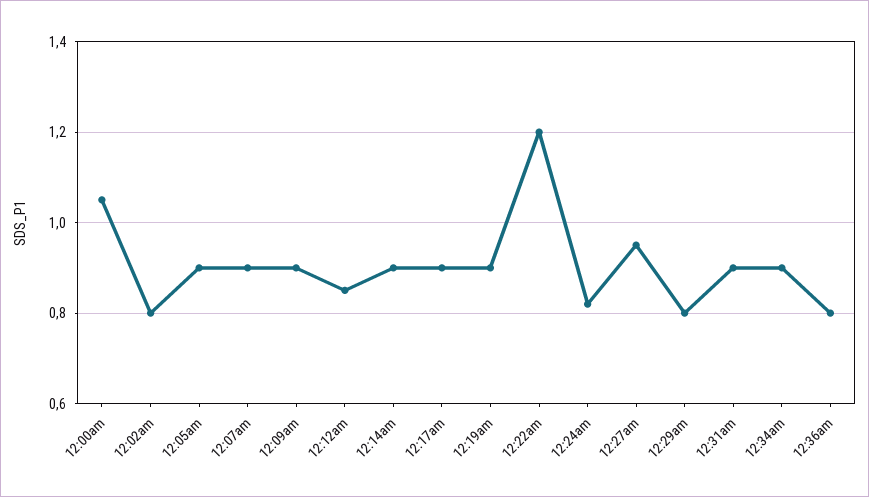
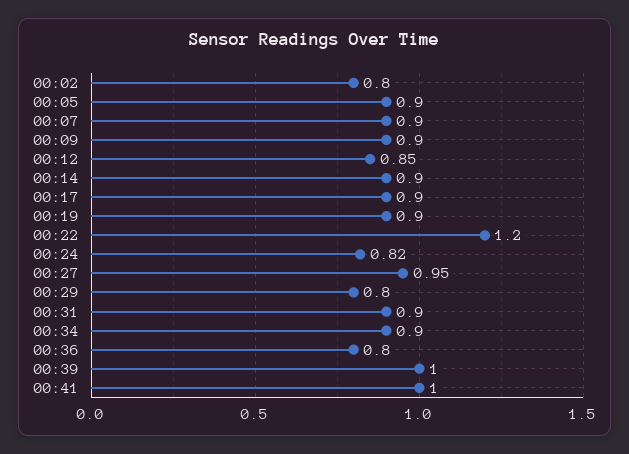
12:00am: 1.05 -> none
00:39: none -> 1
00:41: none -> 1

